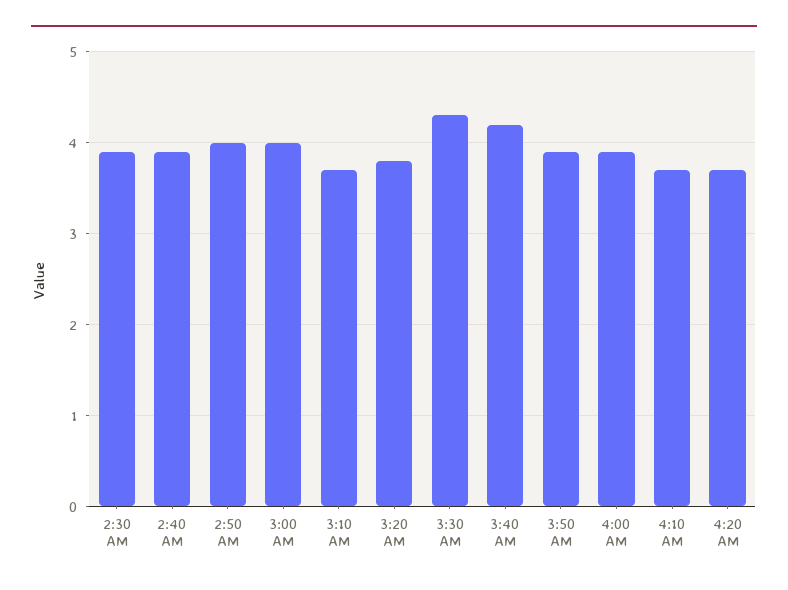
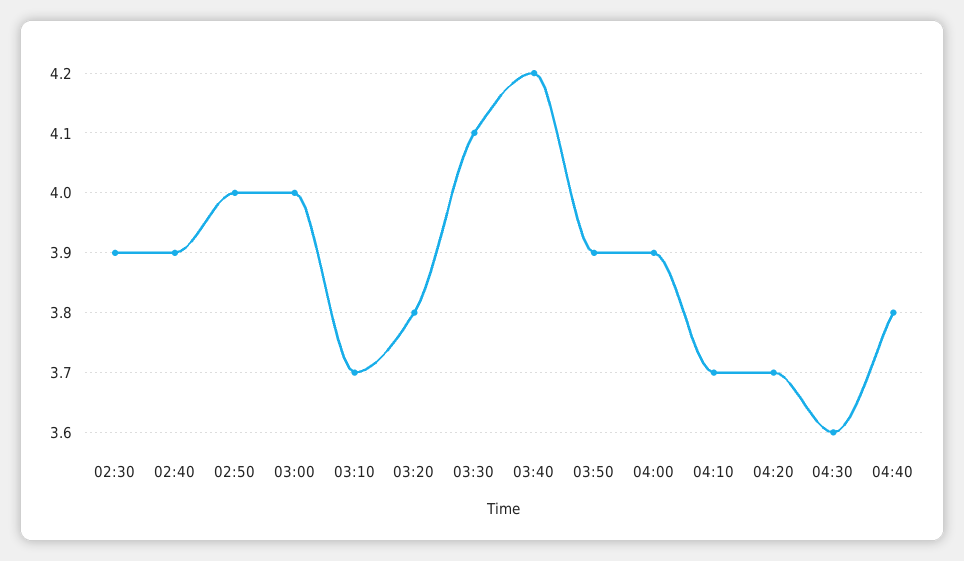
3:30 AM: 4.3 -> 4.1
04:30: none -> 3.6
04:40: none -> 3.8

